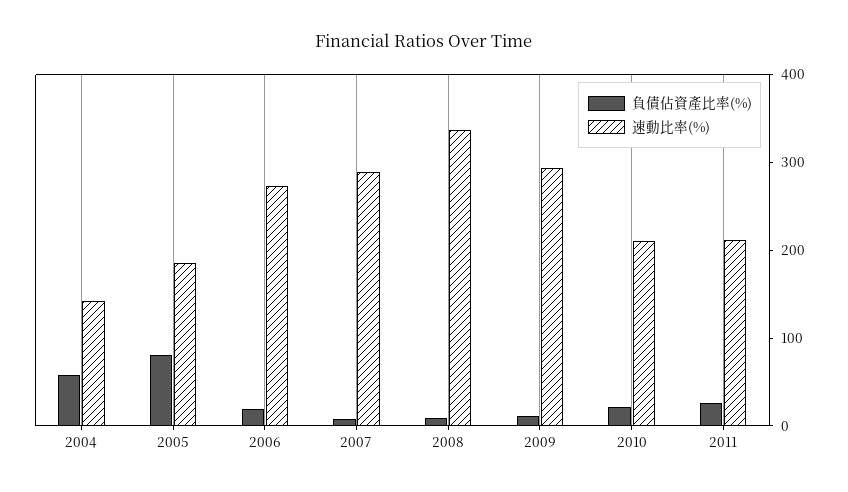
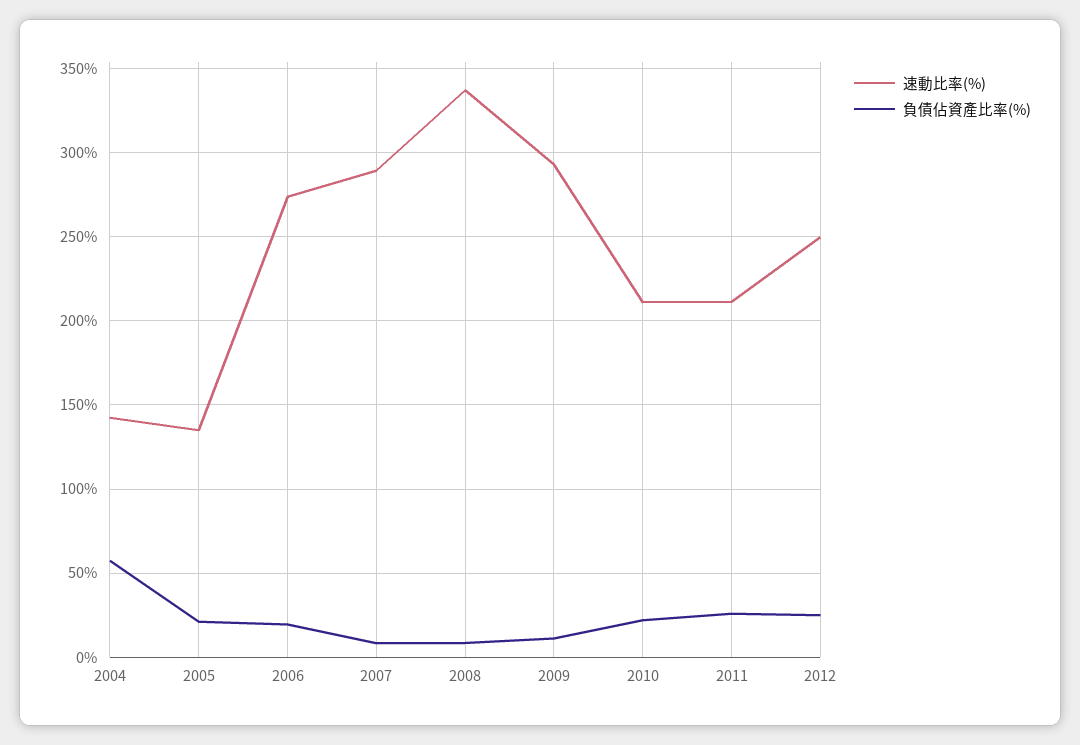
負債佔資產比率(%), 2005: 80 -> 20
速動比率(%), 2005: 180 -> 135
速動比率(%), 2012: none -> 250
負債佔資產比率(%), 2012: none -> 25

